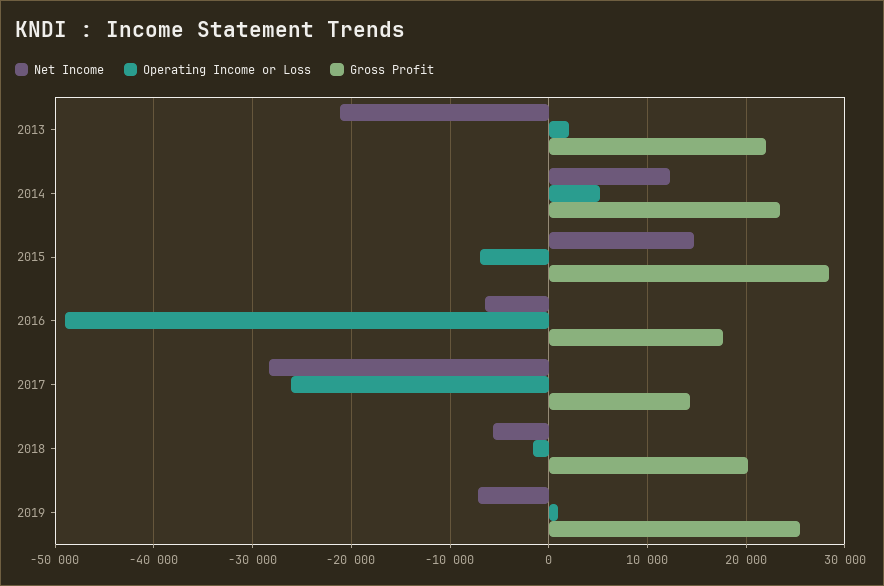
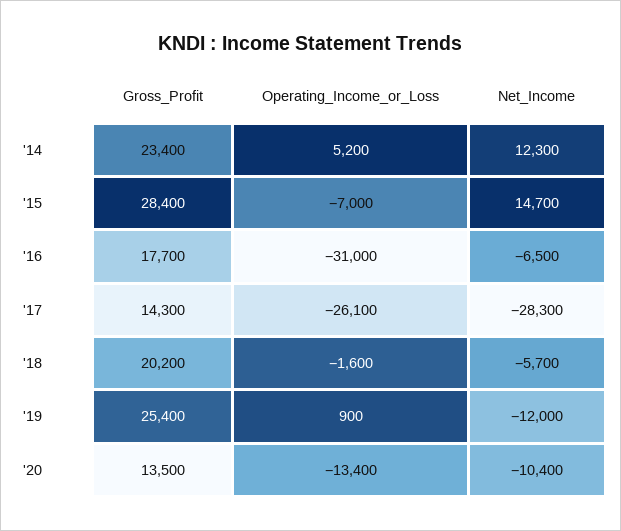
Net Income, 2013: -21000 -> none
Operating Income or Loss, 2013: 2000 -> none
Gross Profit, 2013: 22000 -> none
Operating Income or Loss, 2016: -49000 -> -31000
Net Income, 2019: -7000 -> -12000
Gross Profit, '20: none -> 13500
Operating Income or Loss, '20: none -> -13400
Net Income, '20: none -> -10400

